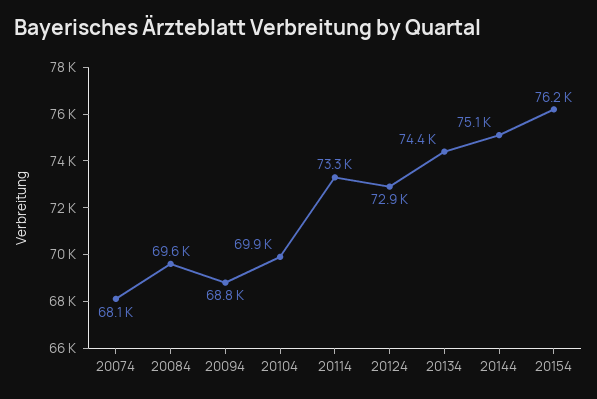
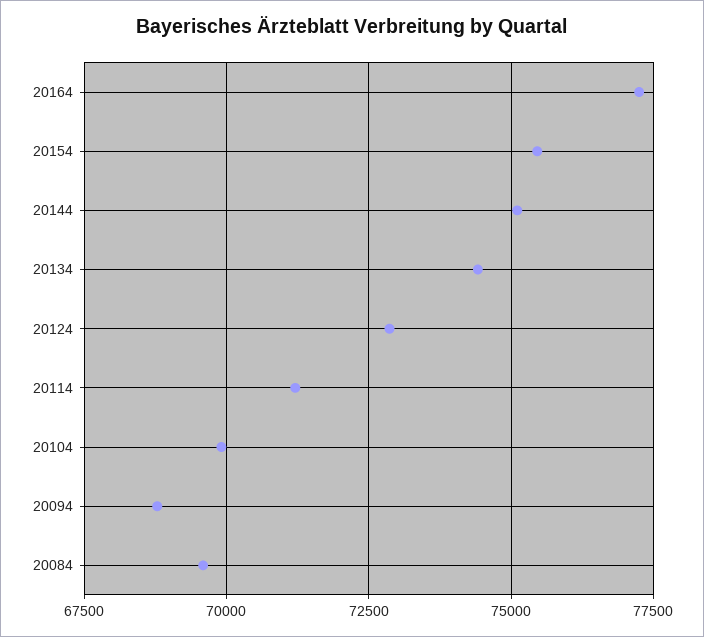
20074: 68100 -> none
20114: 73300 -> 71250
20154: 76200 -> 75500
20164: none -> 77250

